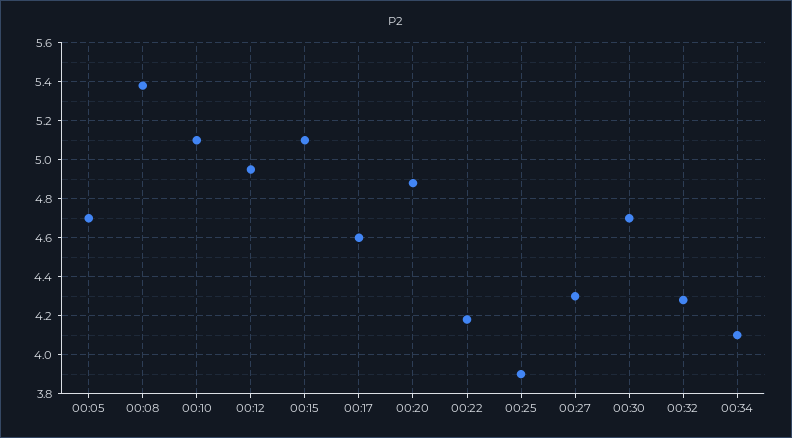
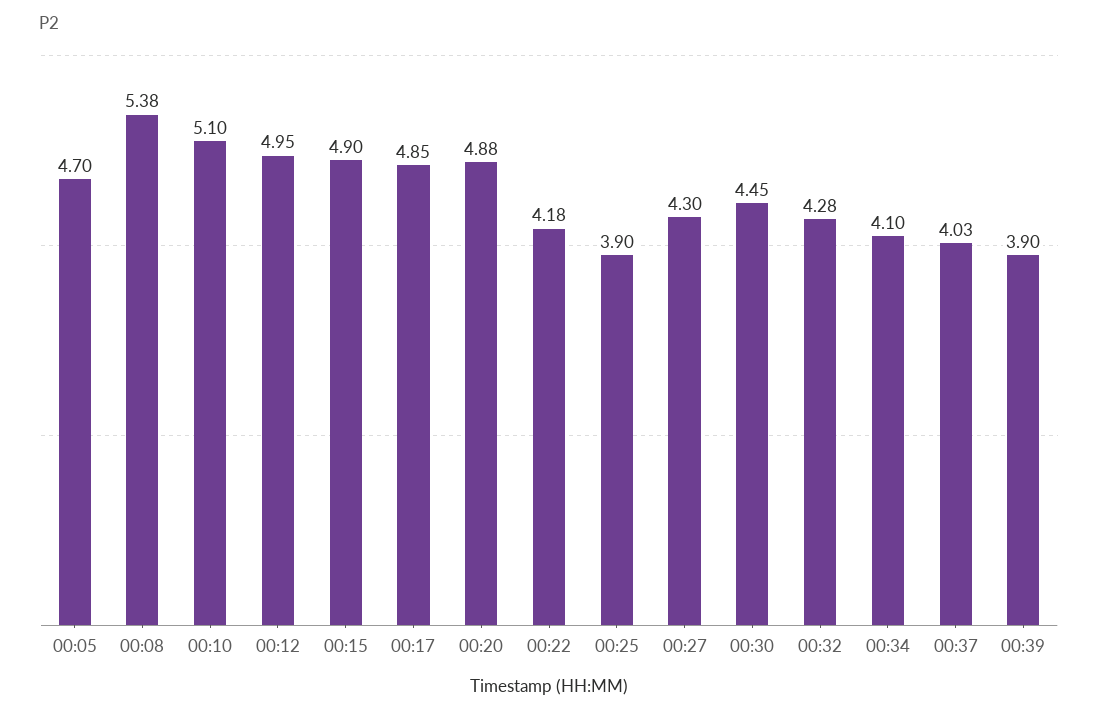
00:15: 5.1 -> 4.9
00:17: 4.6 -> 4.85
00:30: 4.7 -> 4.45
00:37: none -> 4.03
00:39: none -> 3.9

